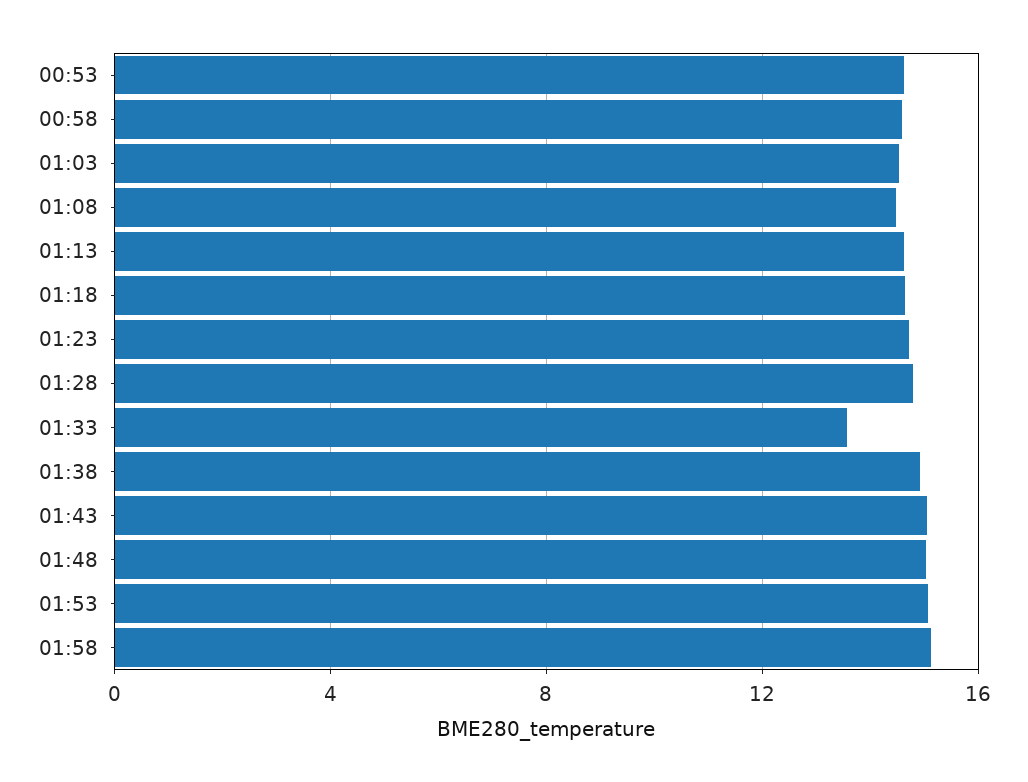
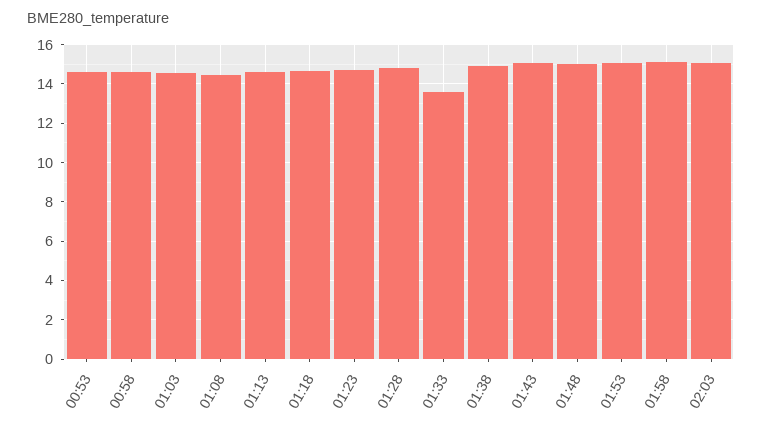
02:03: none -> 15

